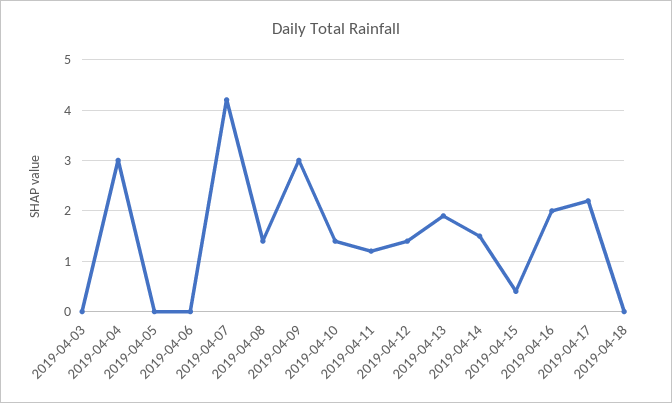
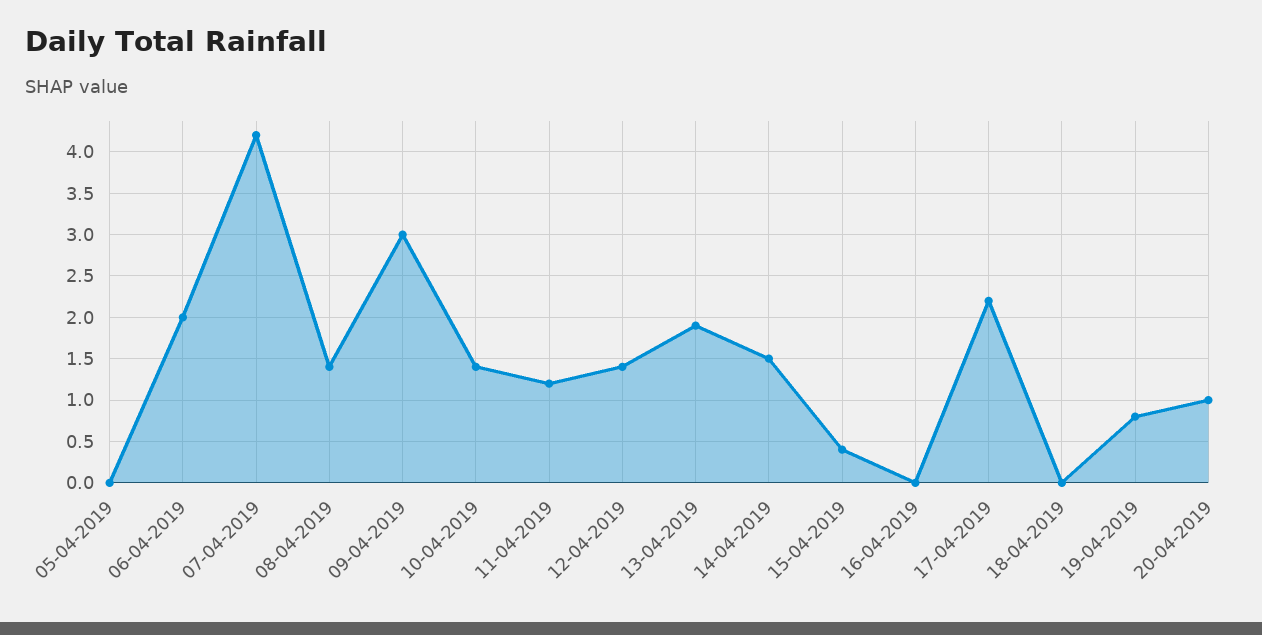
2019-04-03: 0 -> none
2019-04-04: 3 -> none
2019-04-06: 0 -> 2
2019-04-16: 2 -> 0
19-04-2019: none -> 0.8
20-04-2019: none -> 1

